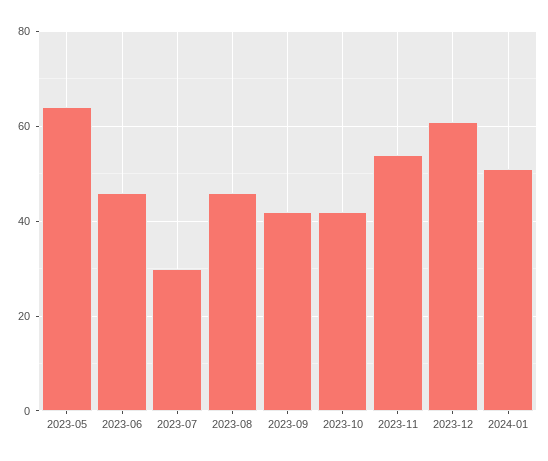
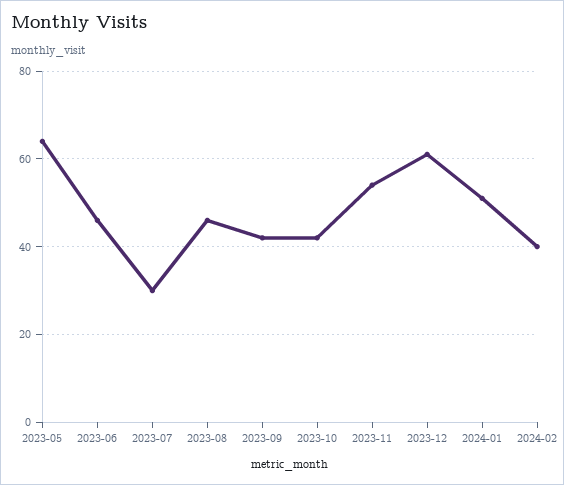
2024-02: none -> 40

